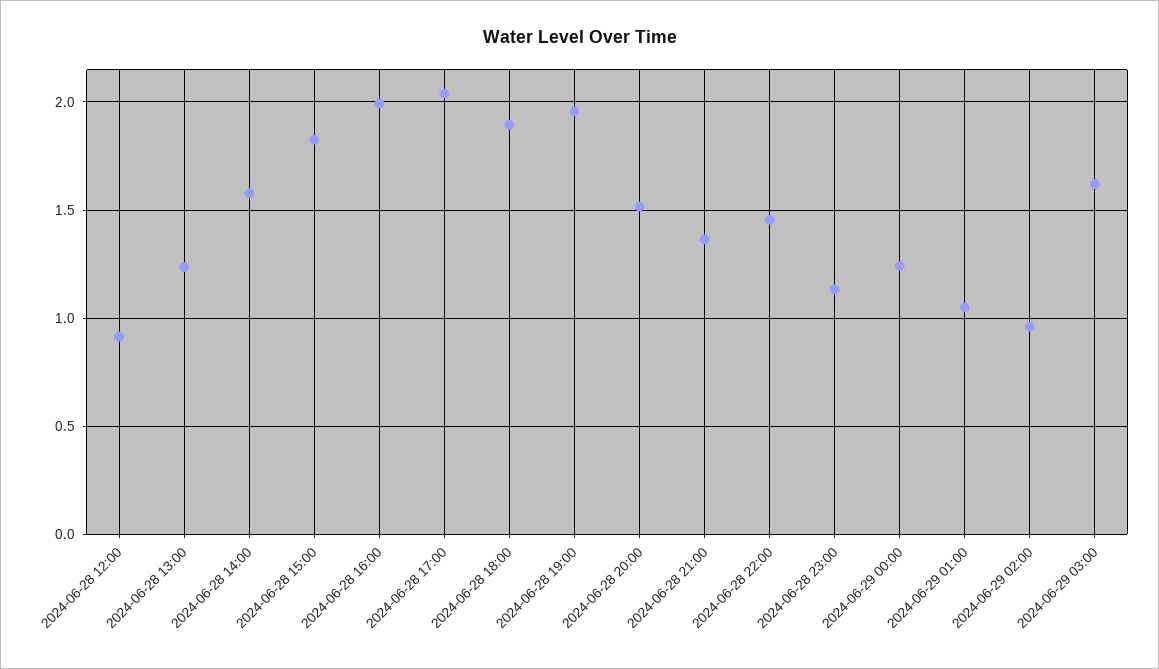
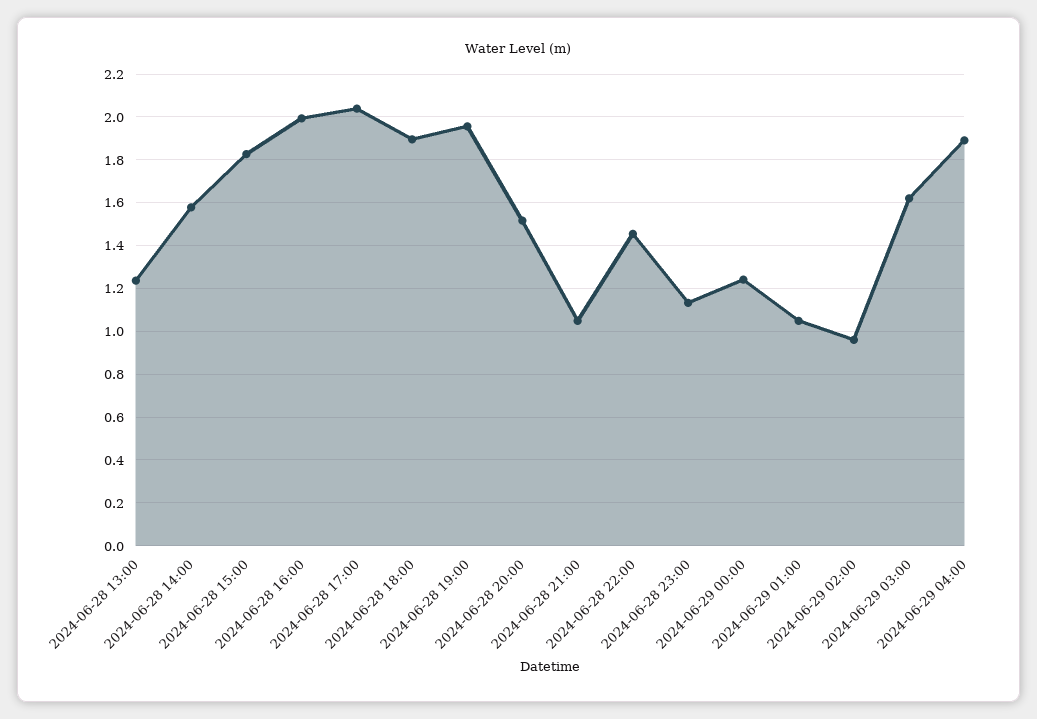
2024-06-28 12:00: 0.9 -> none
2024-06-28 21:00: 1.35 -> 1.05
2024-06-29 04:00: none -> 1.9

